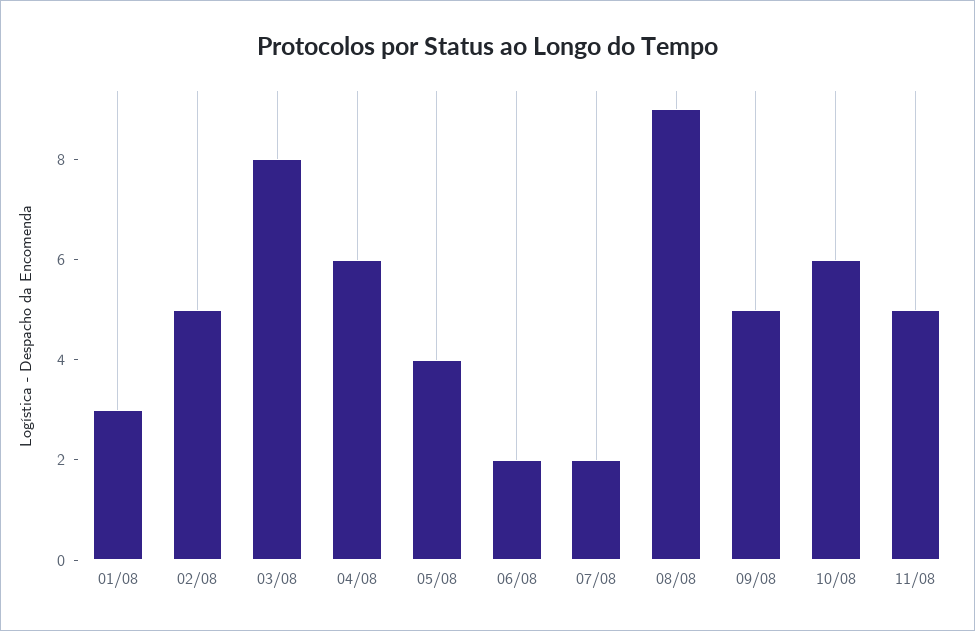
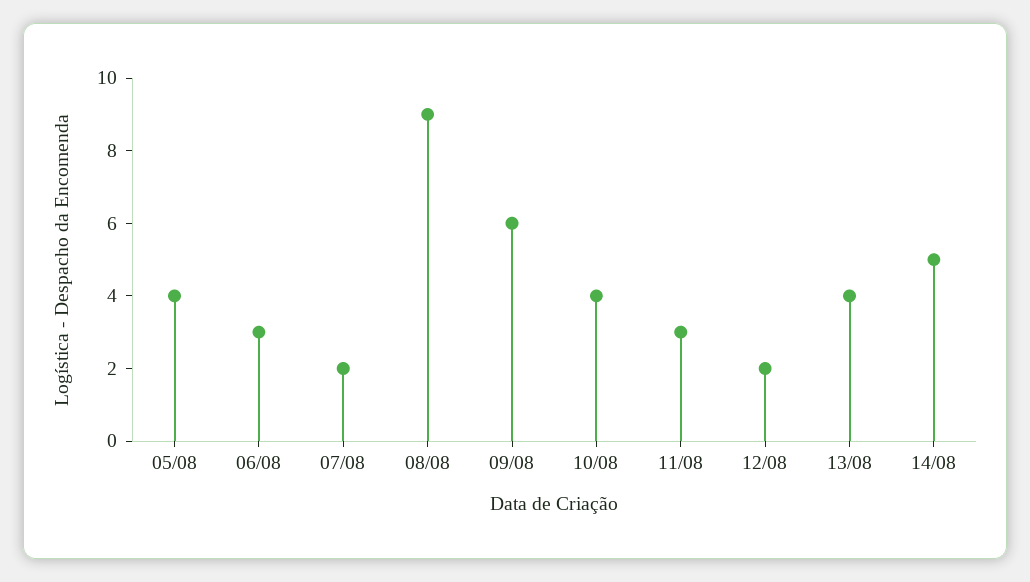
01/08: 3 -> none
02/08: 5 -> none
03/08: 8 -> none
04/08: 6 -> none
06/08: 2 -> 3
09/08: 5 -> 6
10/08: 6 -> 4
11/08: 5 -> 3
12/08: none -> 2
13/08: none -> 4
14/08: none -> 5

